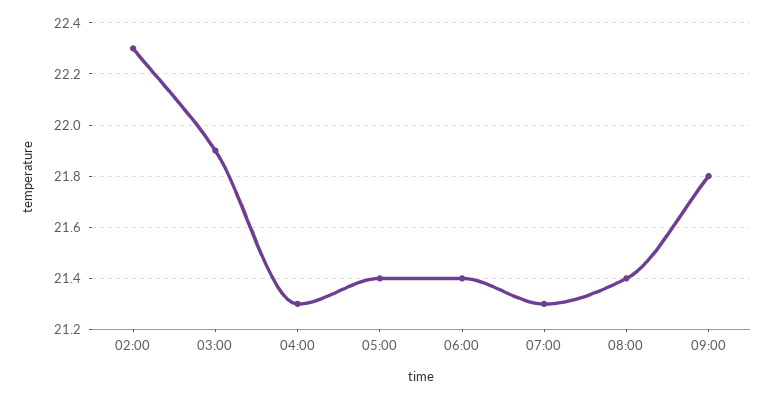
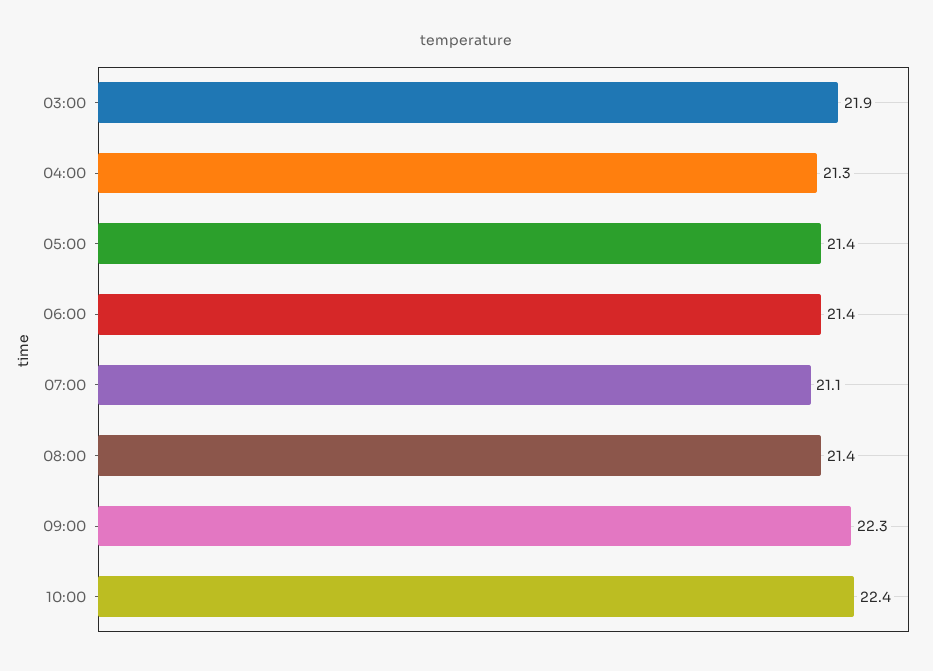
02:00: 22.3 -> none
07:00: 21.3 -> 21.1
09:00: 21.8 -> 22.3
10:00: none -> 22.4

